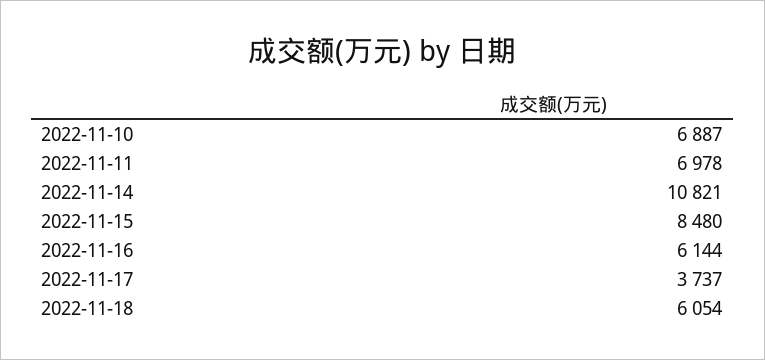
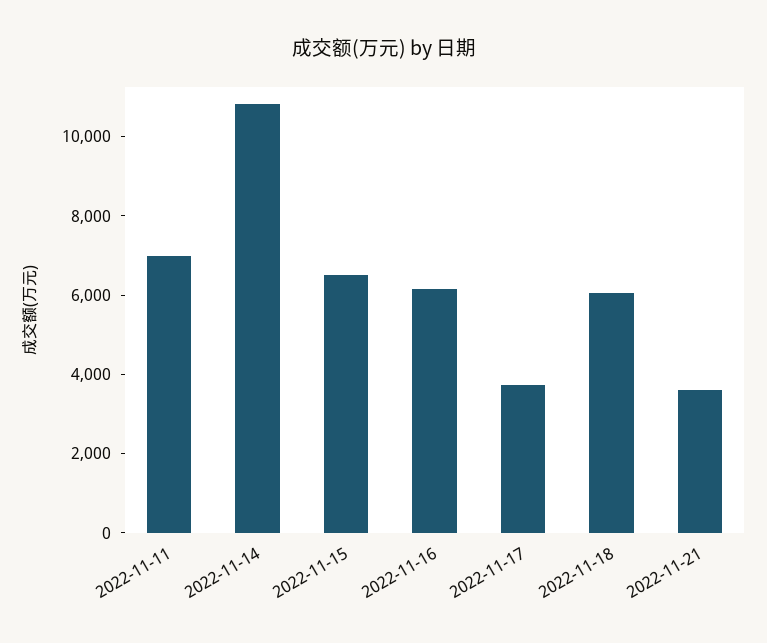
2022-11-10: 6887 -> none
2022-11-15: 8480 -> 6500
2022-11-21: none -> 3500

